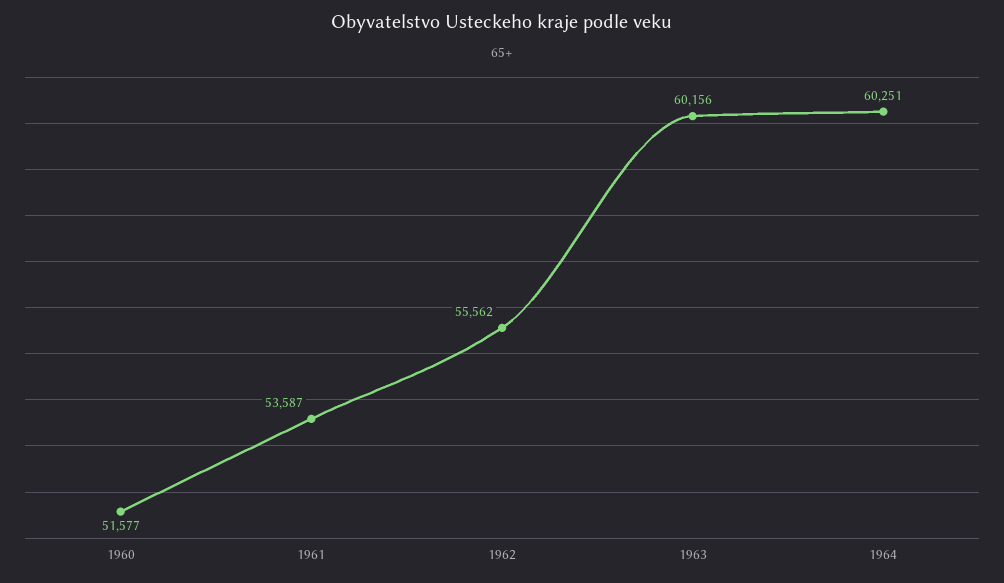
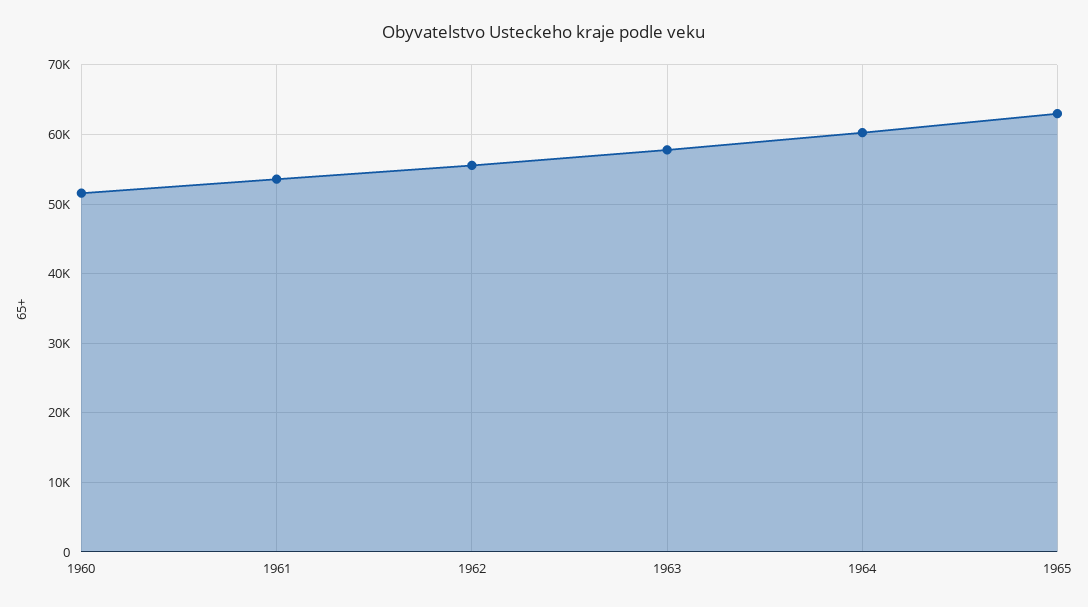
1963: 60156 -> 58000
1965: none -> 63000

